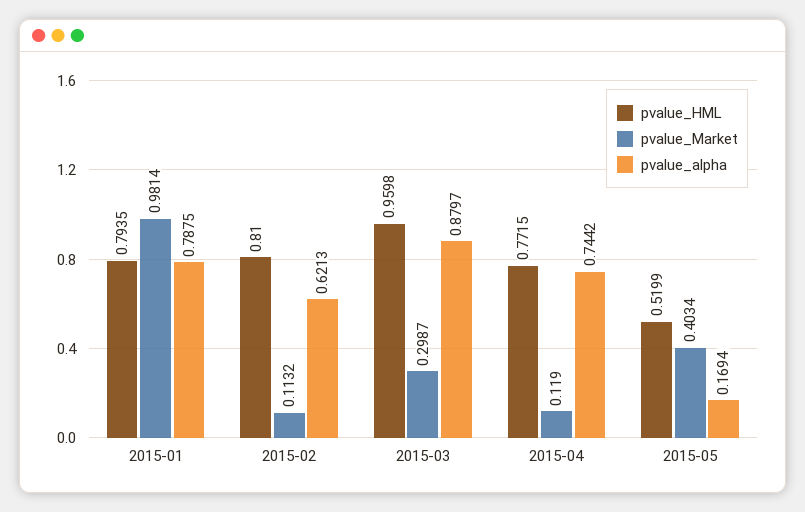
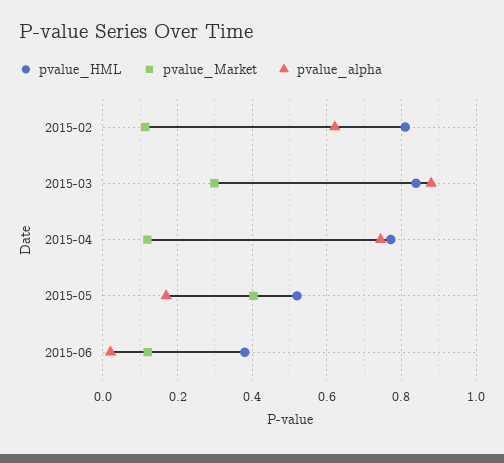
pvalue_HML, 2015-01: 0.7935 -> none
pvalue_Market, 2015-01: 0.9814 -> none
pvalue_alpha, 2015-01: 0.7875 -> none
pvalue_HML, 2015-03: 0.9598 -> 0.84
pvalue_HML, 2015-06: none -> 0.38
pvalue_Market, 2015-06: none -> 0.12
pvalue_alpha, 2015-06: none -> 0.02

